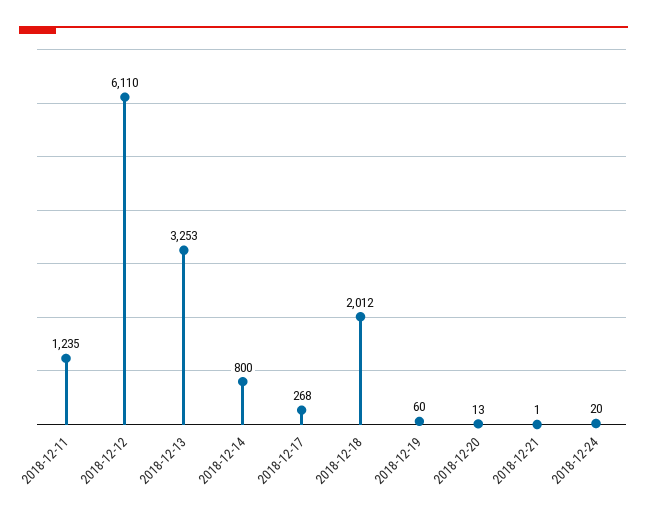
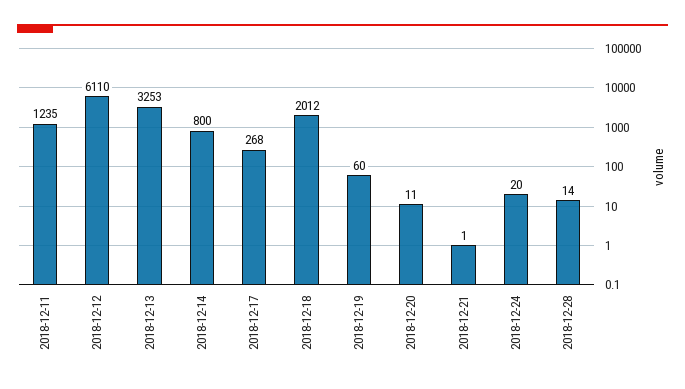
2018-12-20: 13 -> 11
2018-12-28: none -> 14

